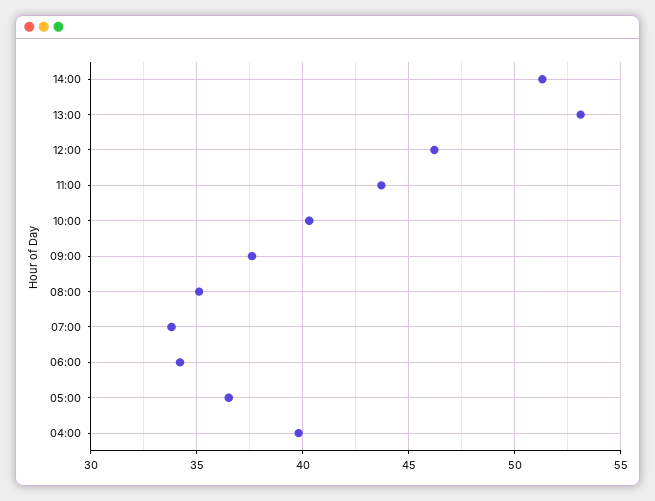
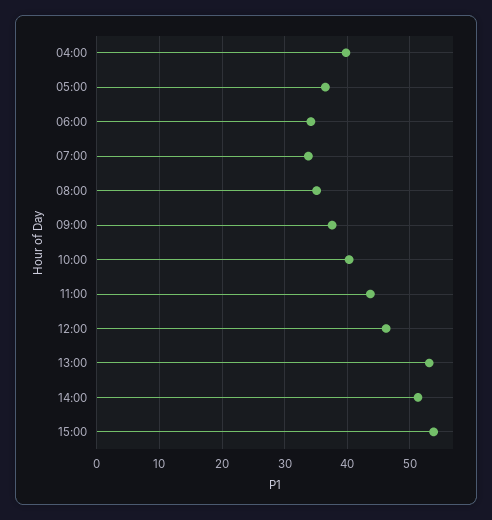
15:00: none -> 54

